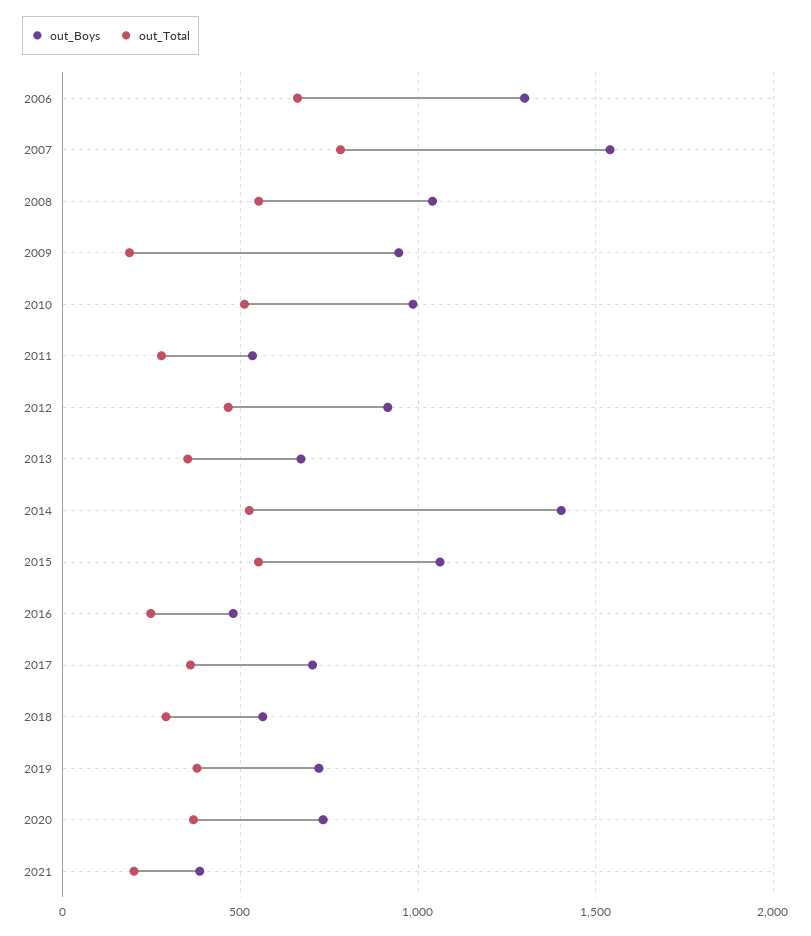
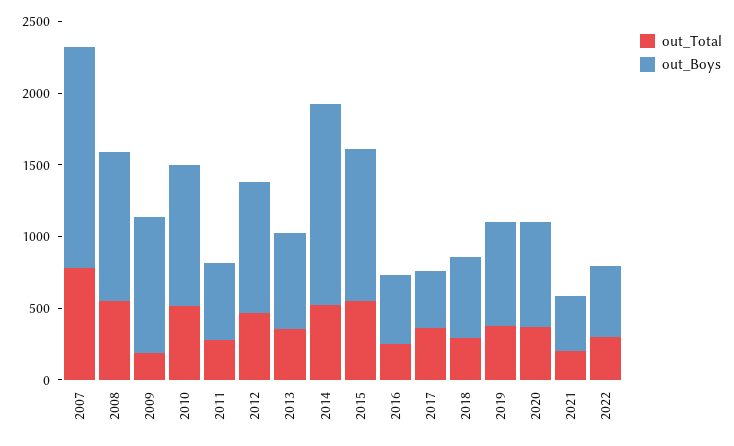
out_Boys, 2006: 1300 -> none
out_Total, 2006: 650 -> none
out_Boys, 2017: 700 -> 400
out_Total, 2022: none -> 300
out_Boys, 2022: none -> 500

